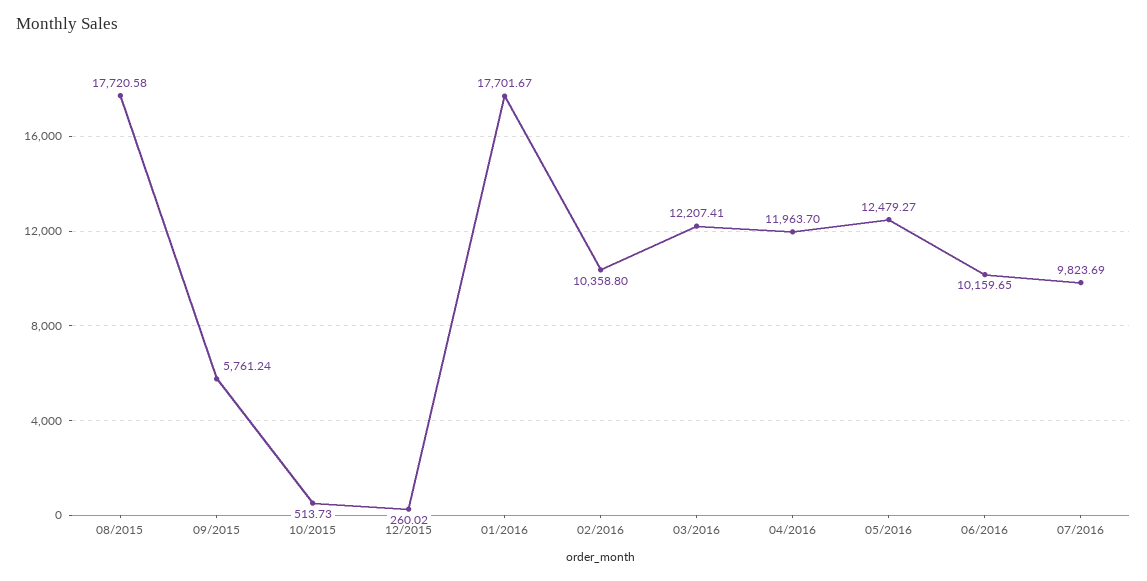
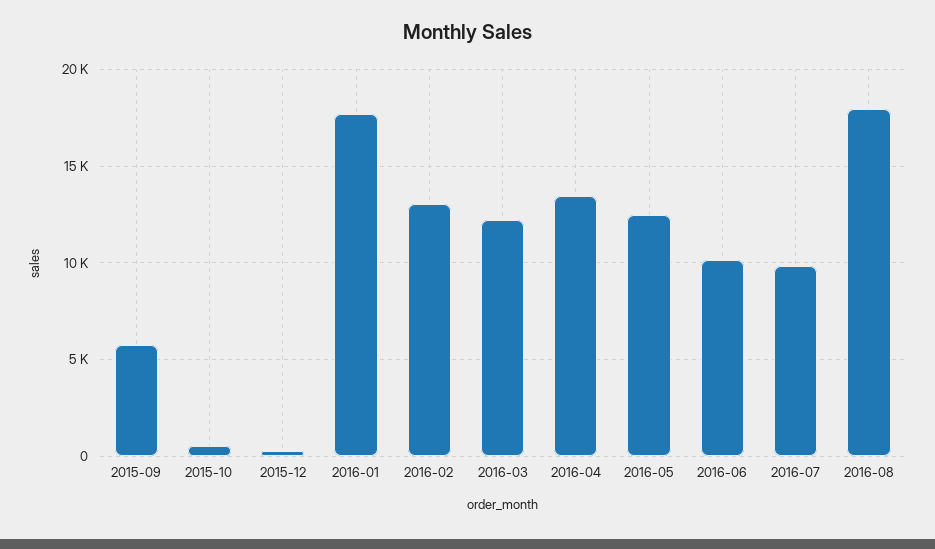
08/2015: 17720.58 -> none
02/2016: 10358.8 -> 13000
04/2016: 11963.7 -> 13500
2016-08: none -> 18000

